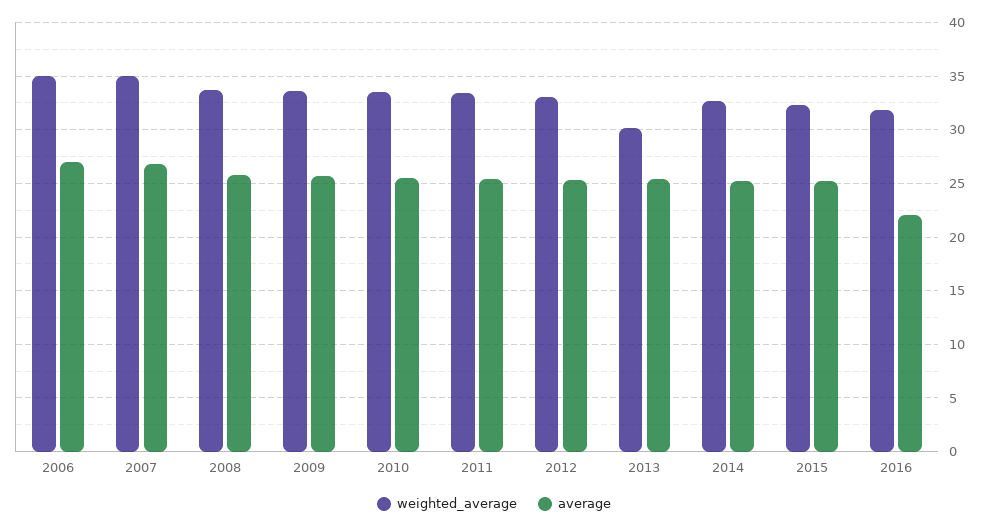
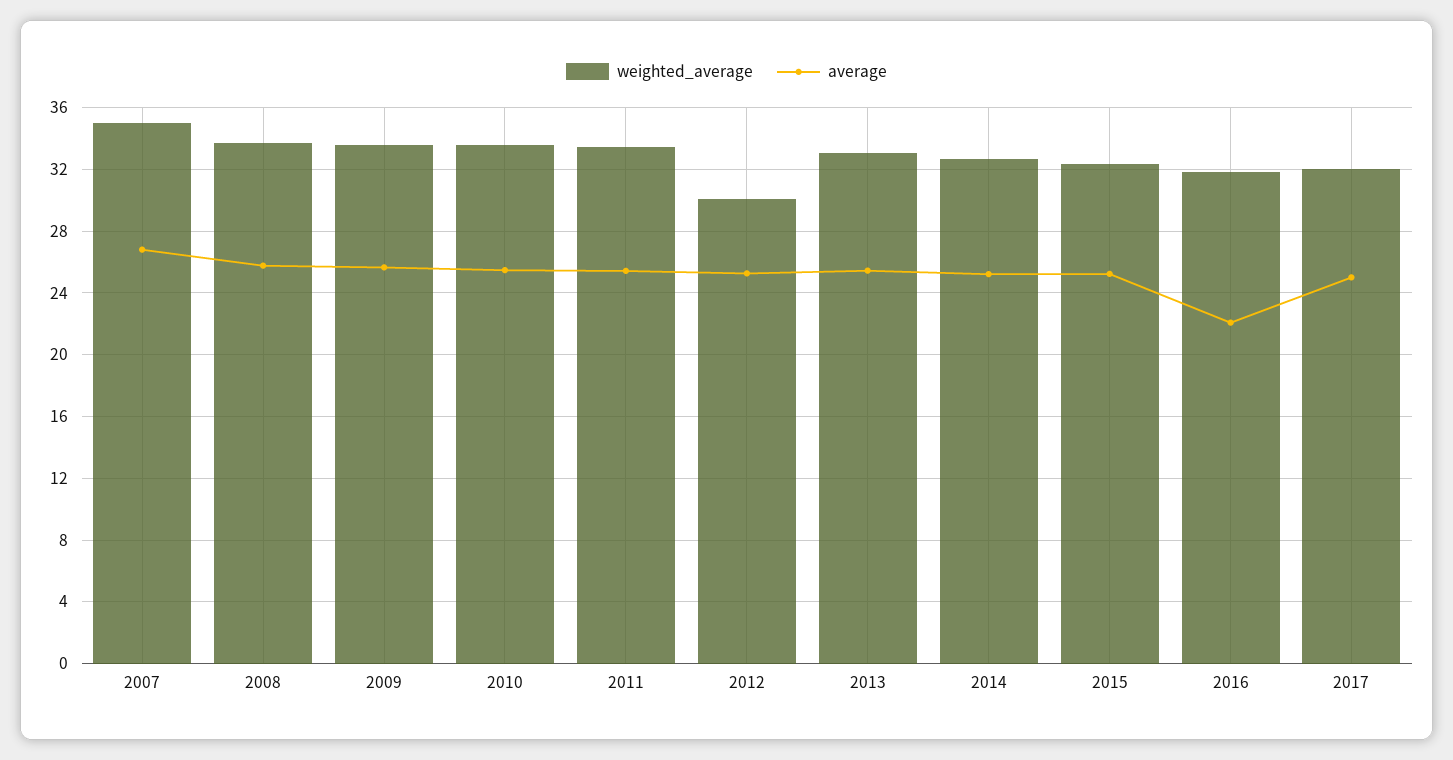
weighted_average, 2006: 35 -> none
average, 2006: 27 -> none
weighted_average, 2012: 33 -> 30
weighted_average, 2013: 30 -> 33
weighted_average, 2017: none -> 32
average, 2017: none -> 25

